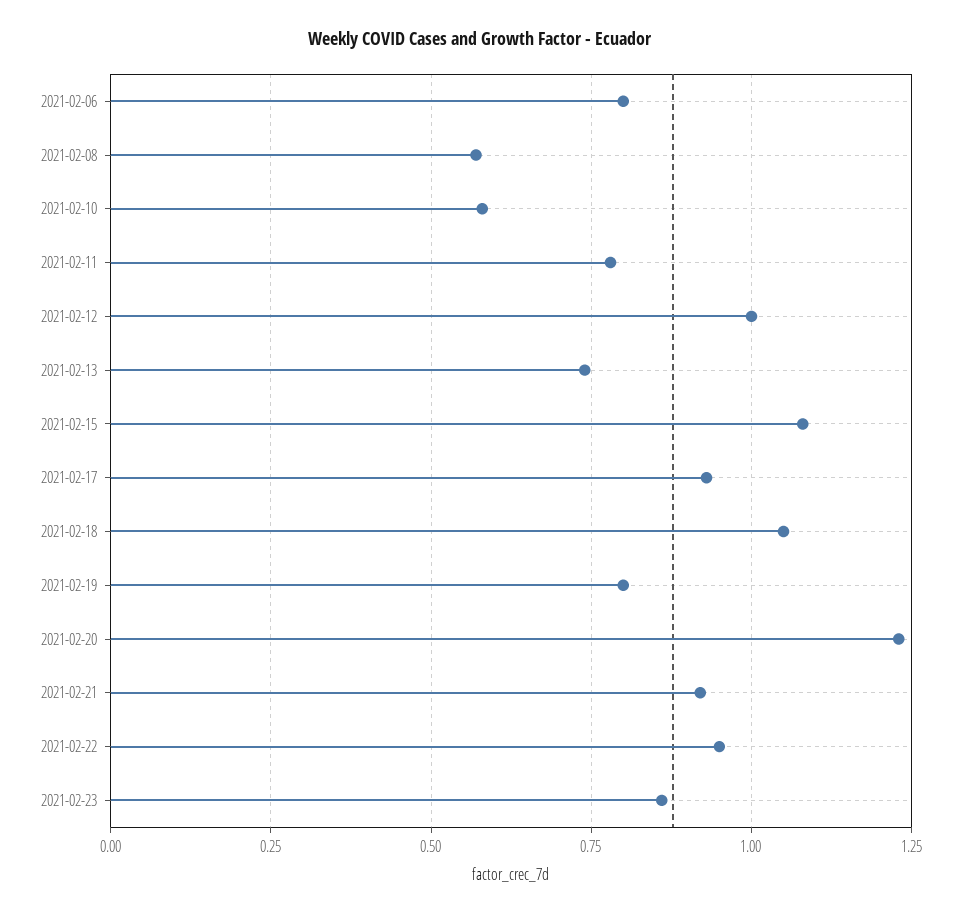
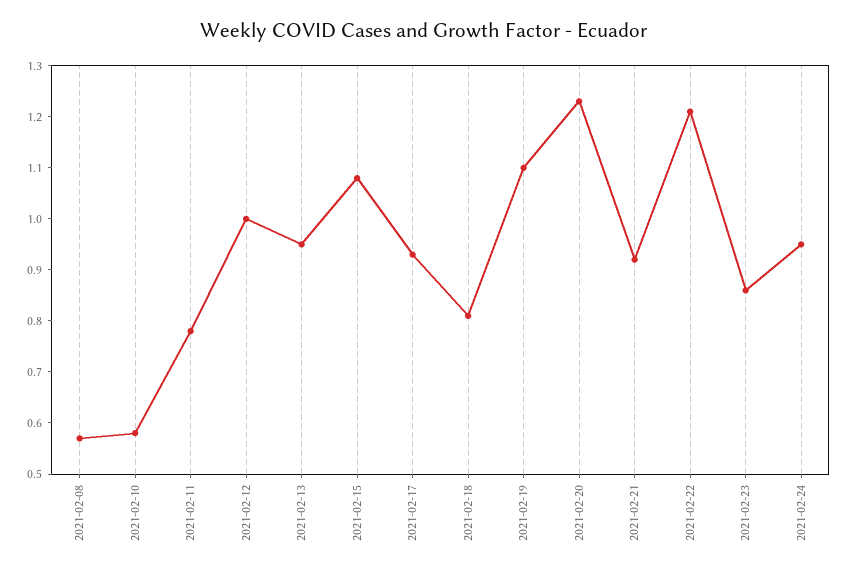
2021-02-06: 0.8 -> none
2021-02-13: 0.75 -> 0.95
2021-02-18: 1.05 -> 0.8
2021-02-19: 0.8 -> 1.1
2021-02-22: 0.95 -> 1.2
2021-02-24: none -> 0.95

